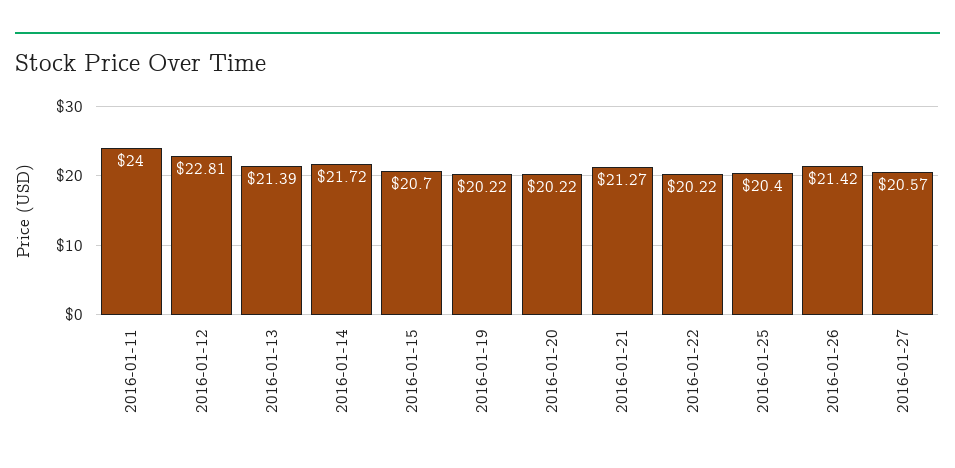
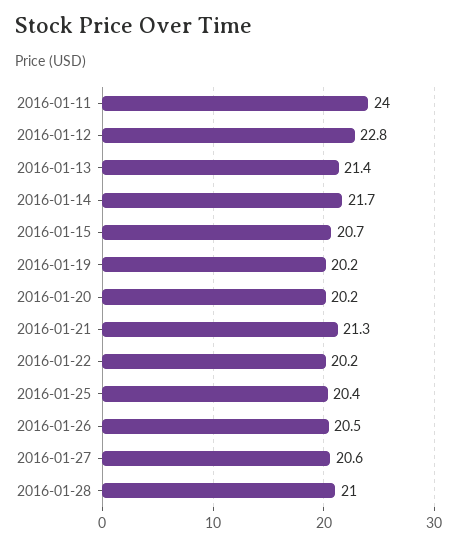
2016-01-26: 21.42 -> 20.5
2016-01-28: none -> 21

